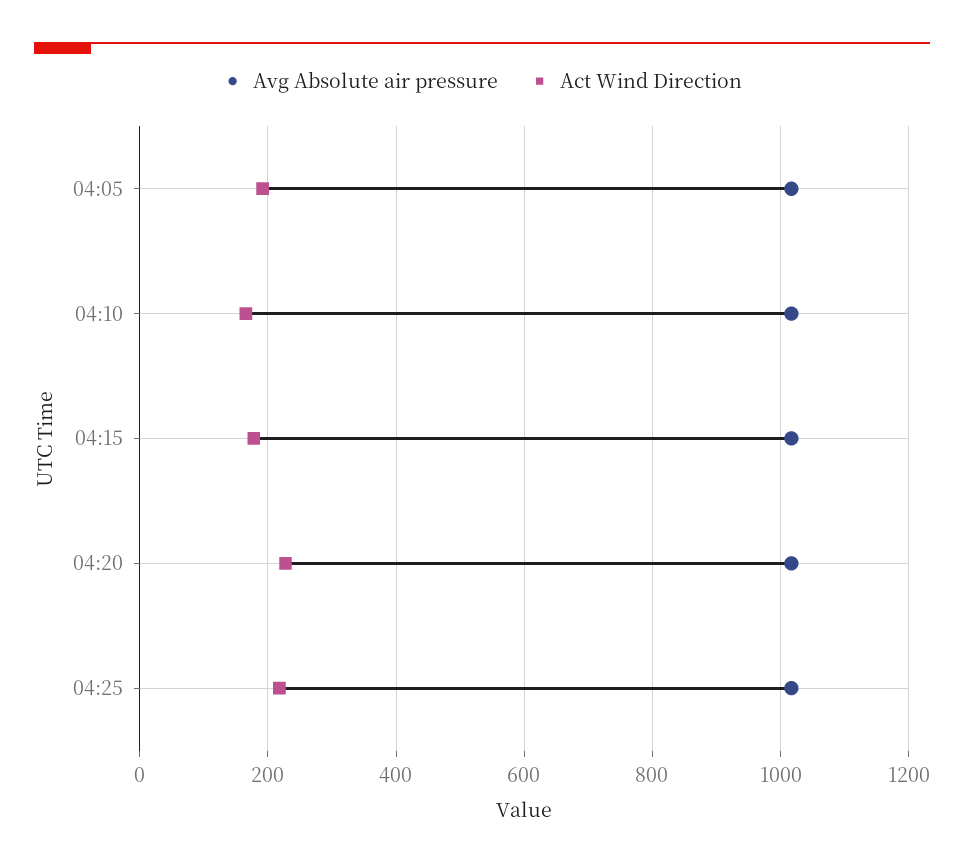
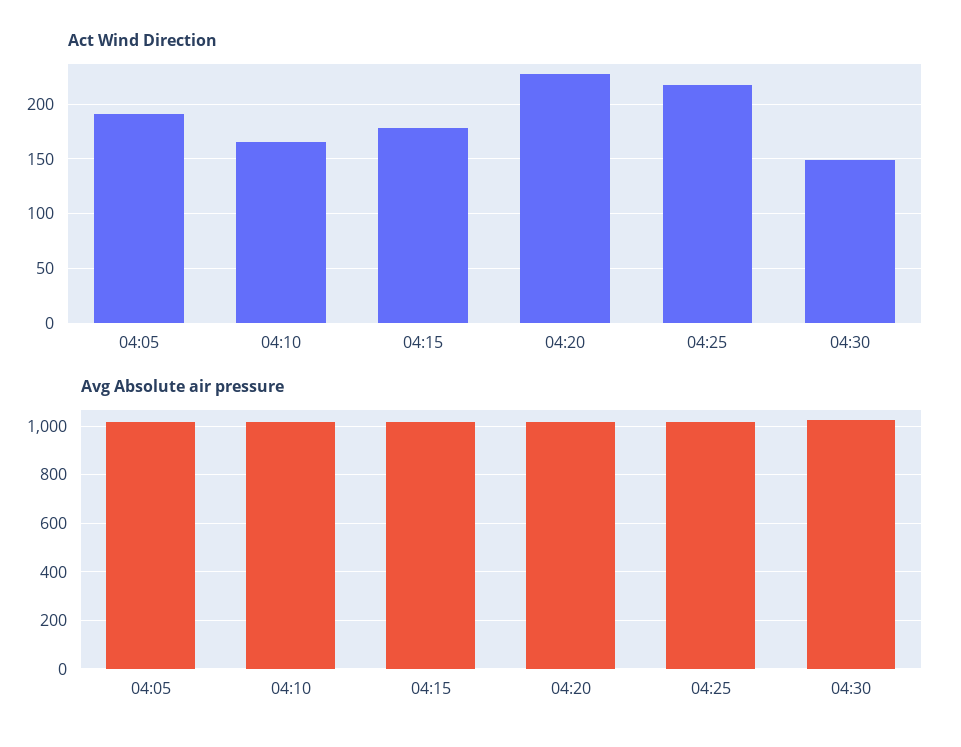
Act Wind Direction, 04:30: none -> 150
Avg Absolute air pressure, 04:30: none -> 1025

